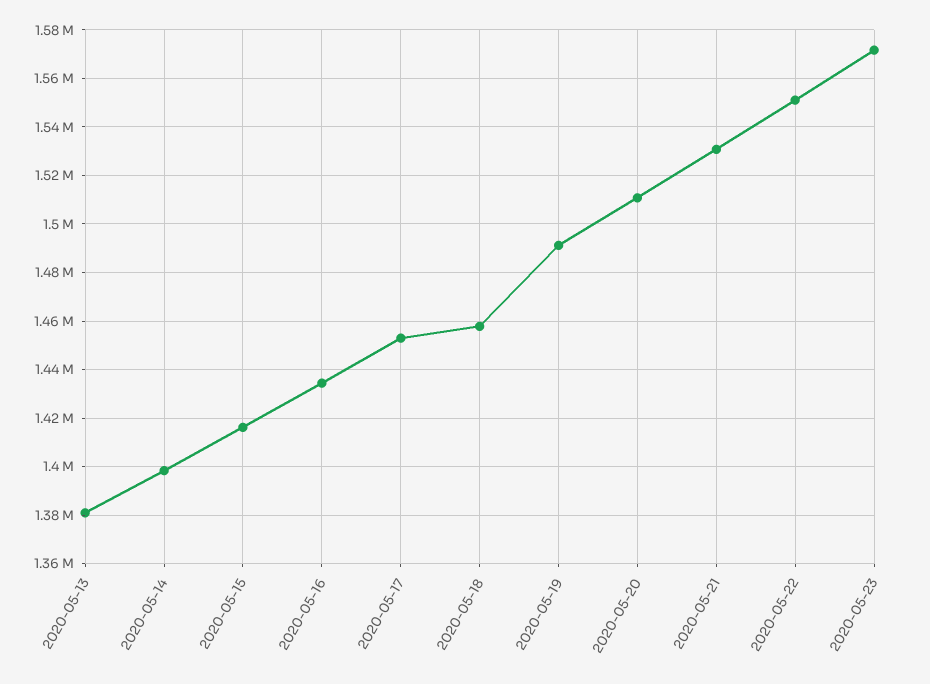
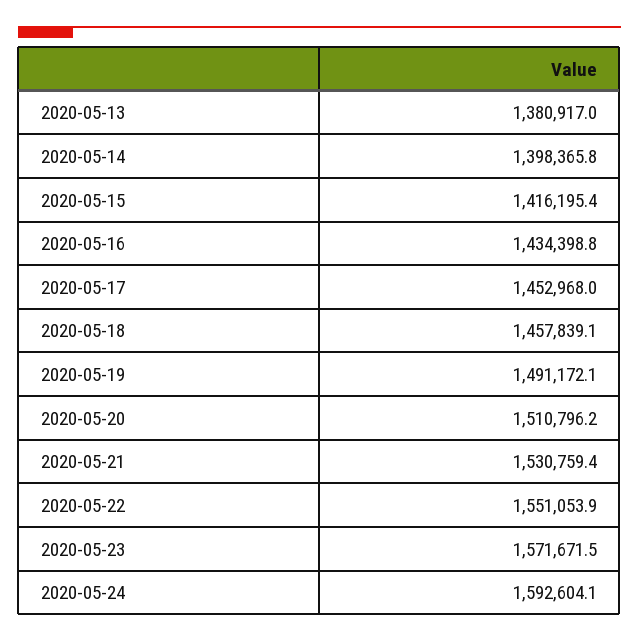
2020-05-24: none -> 1592604.1

